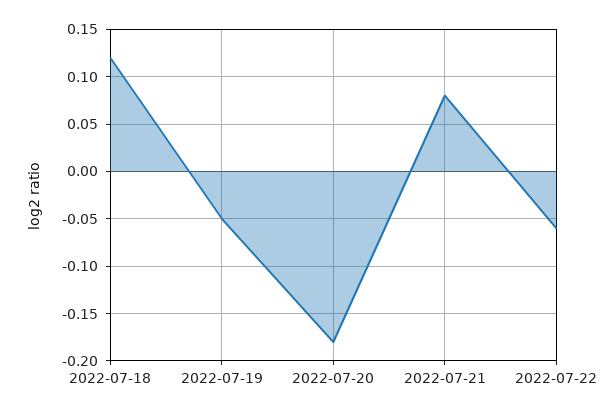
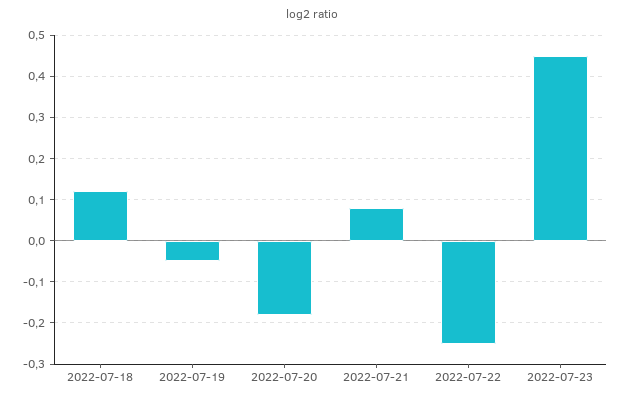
2022-07-22: -0.06 -> -0.25
2022-07-23: none -> 0.45

